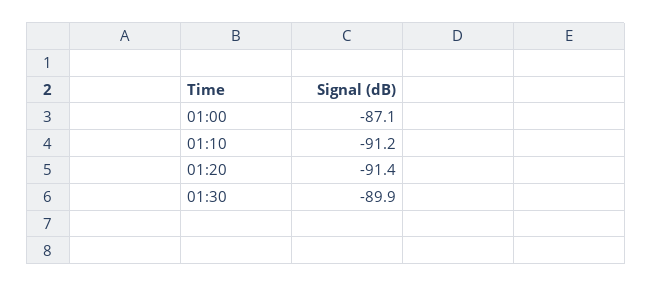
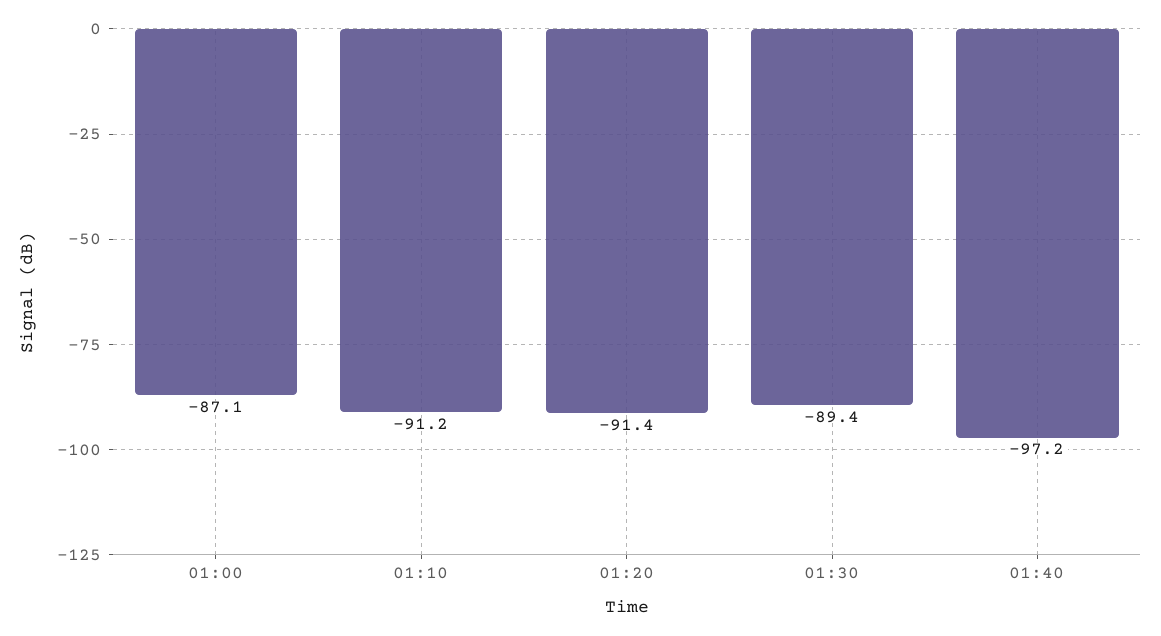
01:30: -89.9 -> -89.4
01:40: none -> -97.2

